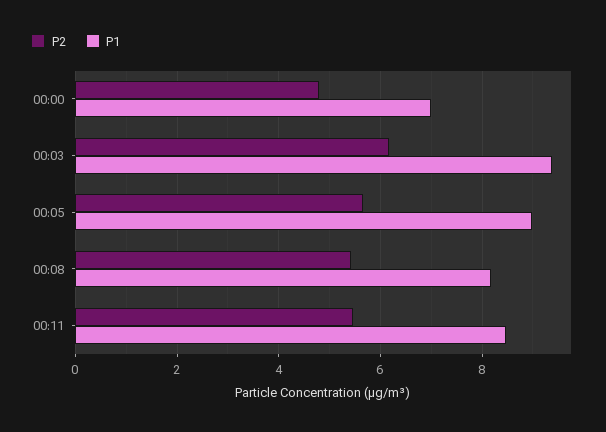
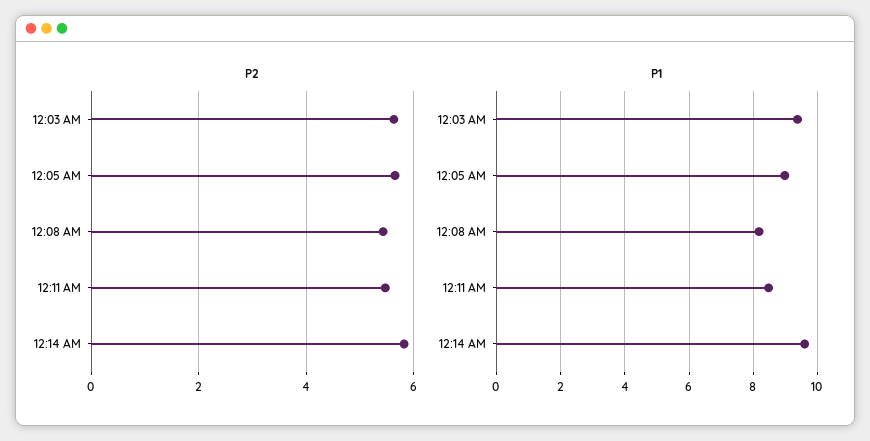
P2, 00:00: 4.8 -> none
P1, 00:00: 7 -> none
P2, 00:03: 6.2 -> 5.6
P2, 12:14 AM: none -> 5.8
P1, 12:14 AM: none -> 9.6

